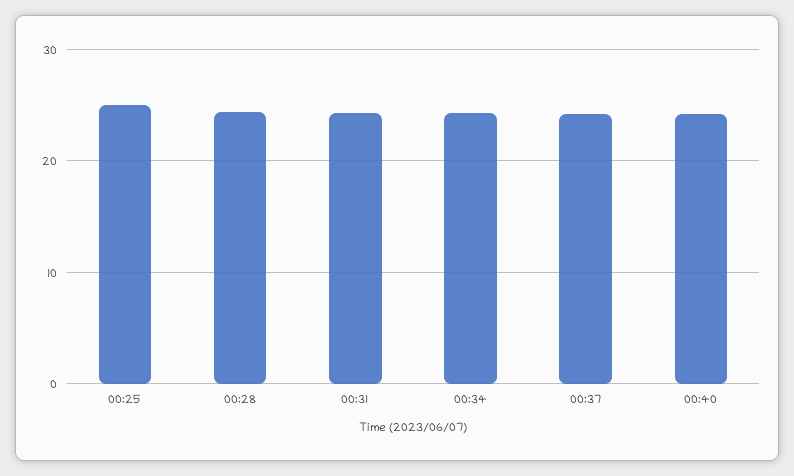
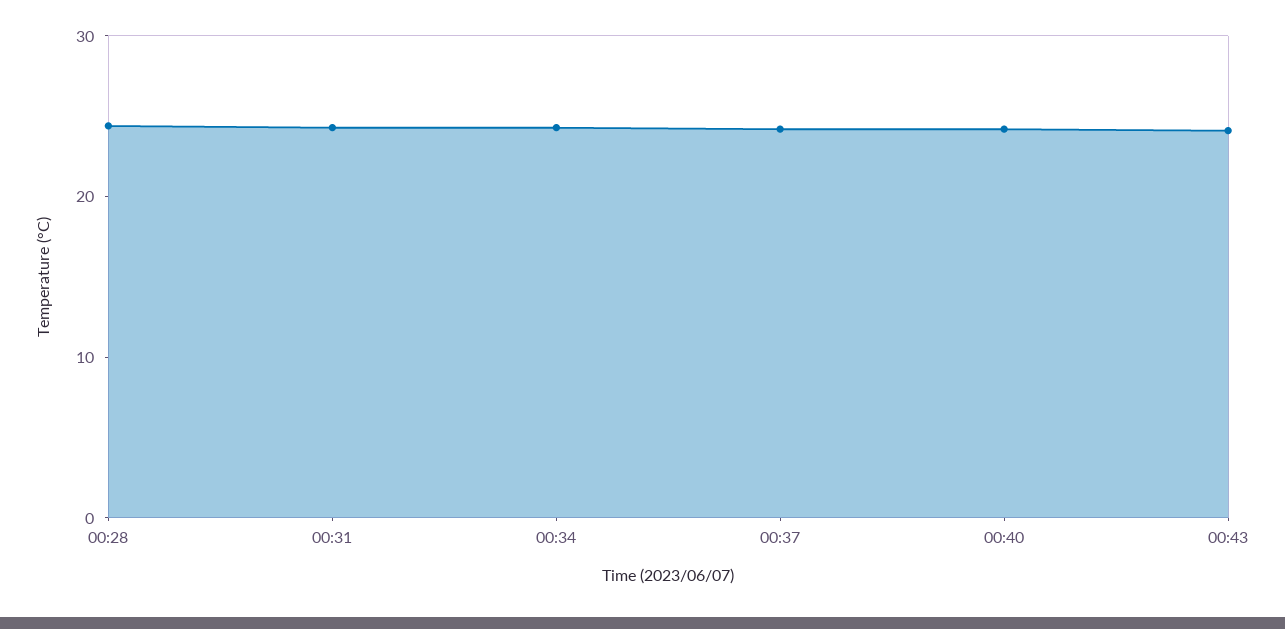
00:25: 25 -> none
00:43: none -> 24

